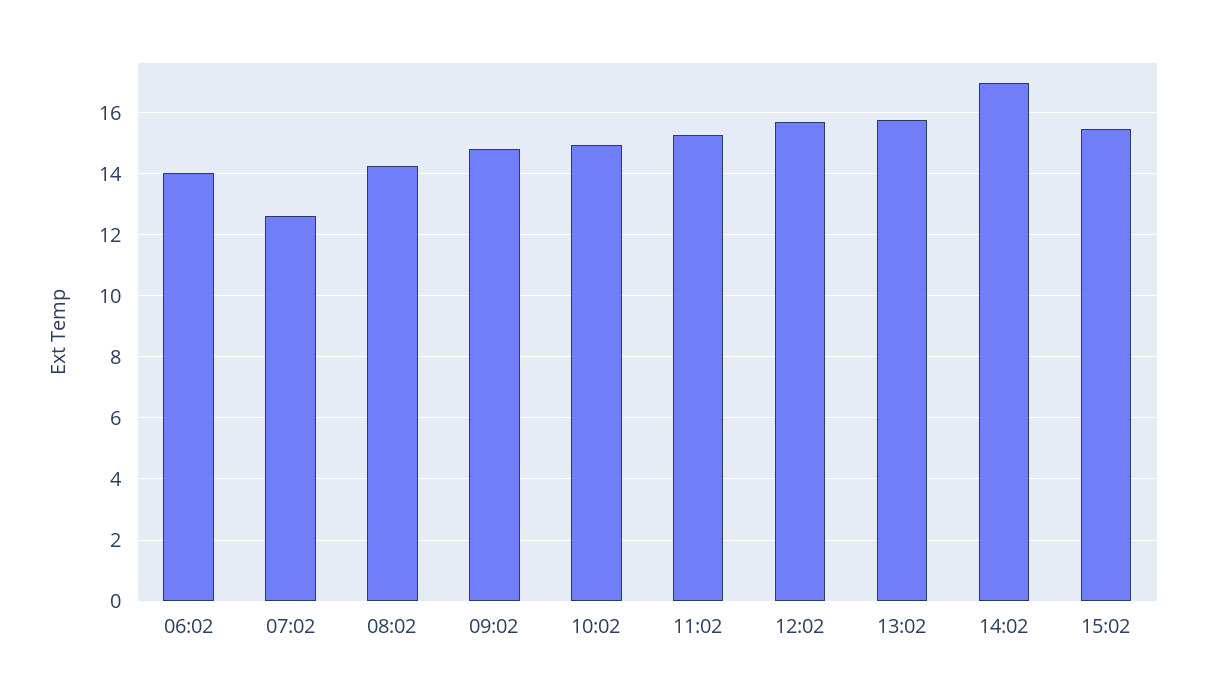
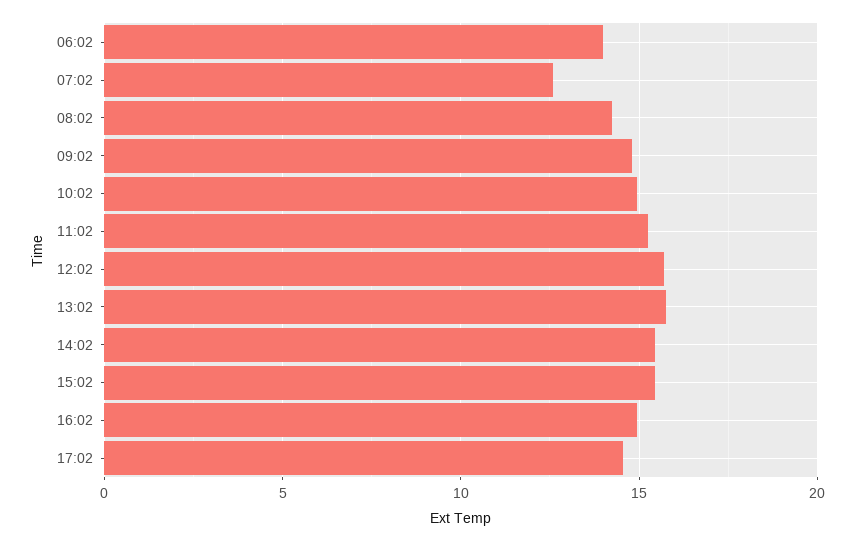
14:02: 17 -> 15.5
16:02: none -> 15
17:02: none -> 14.5

